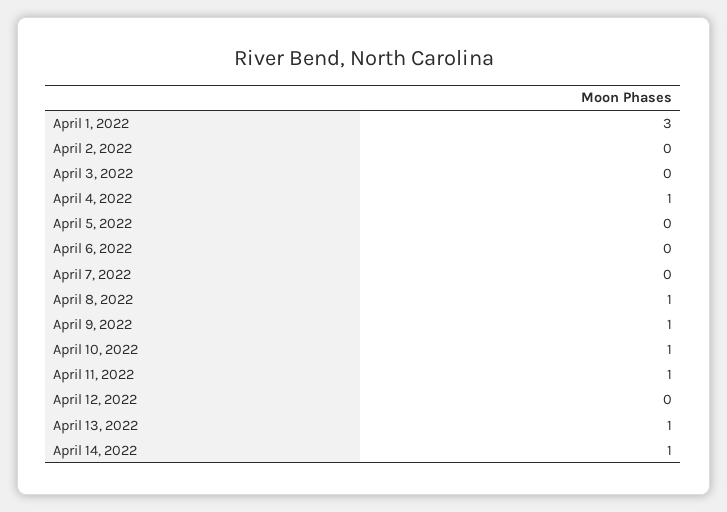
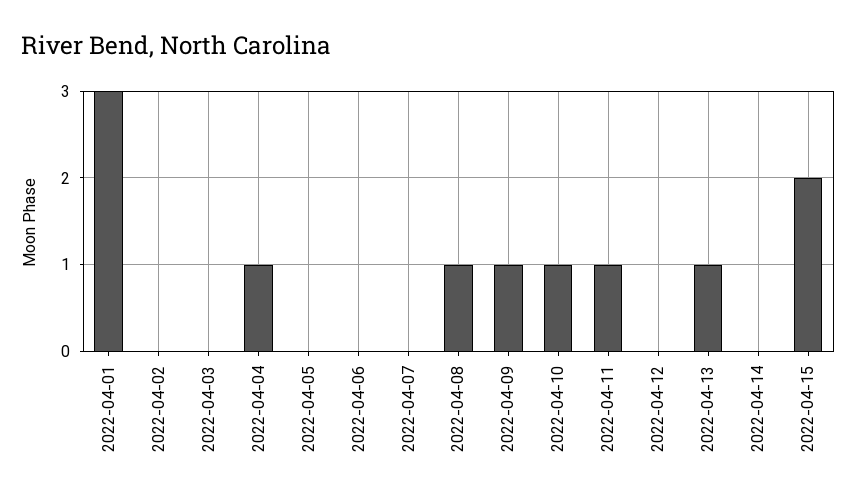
April 14, 2022: 1 -> 0
2022-04-15: none -> 2

